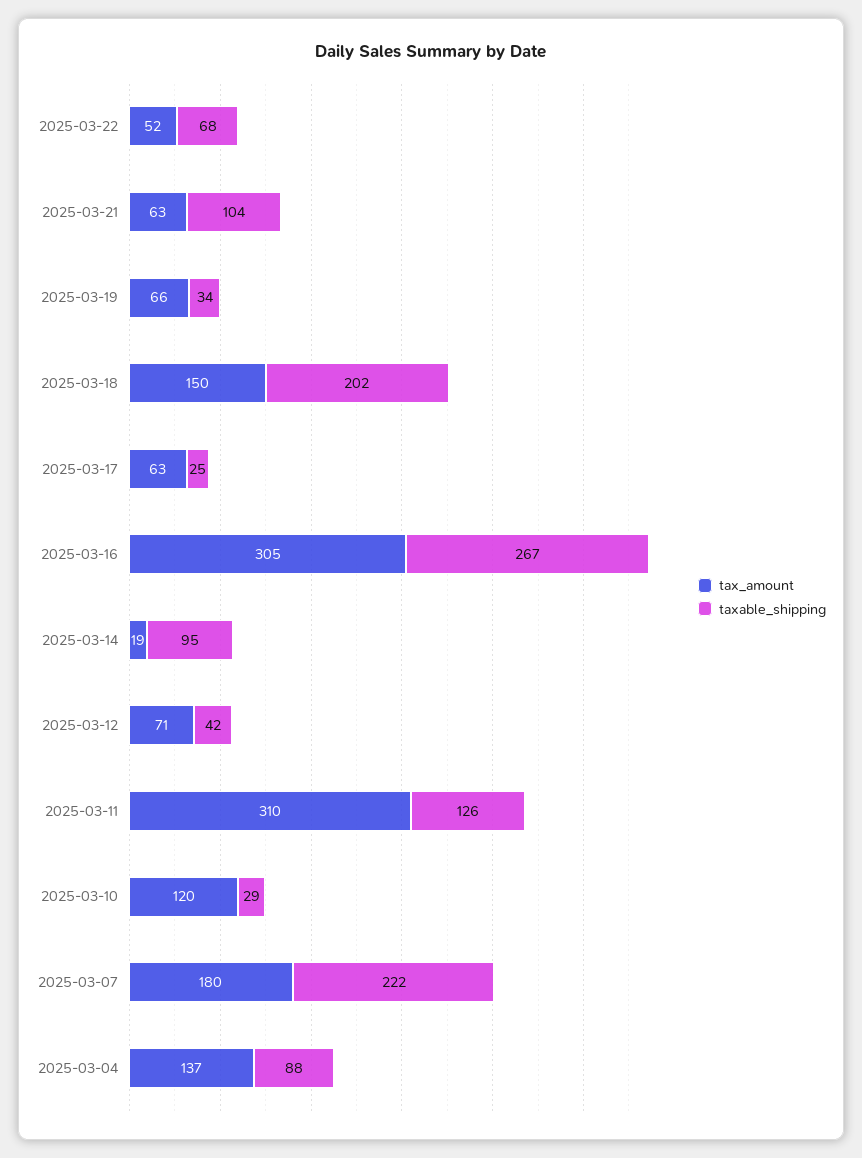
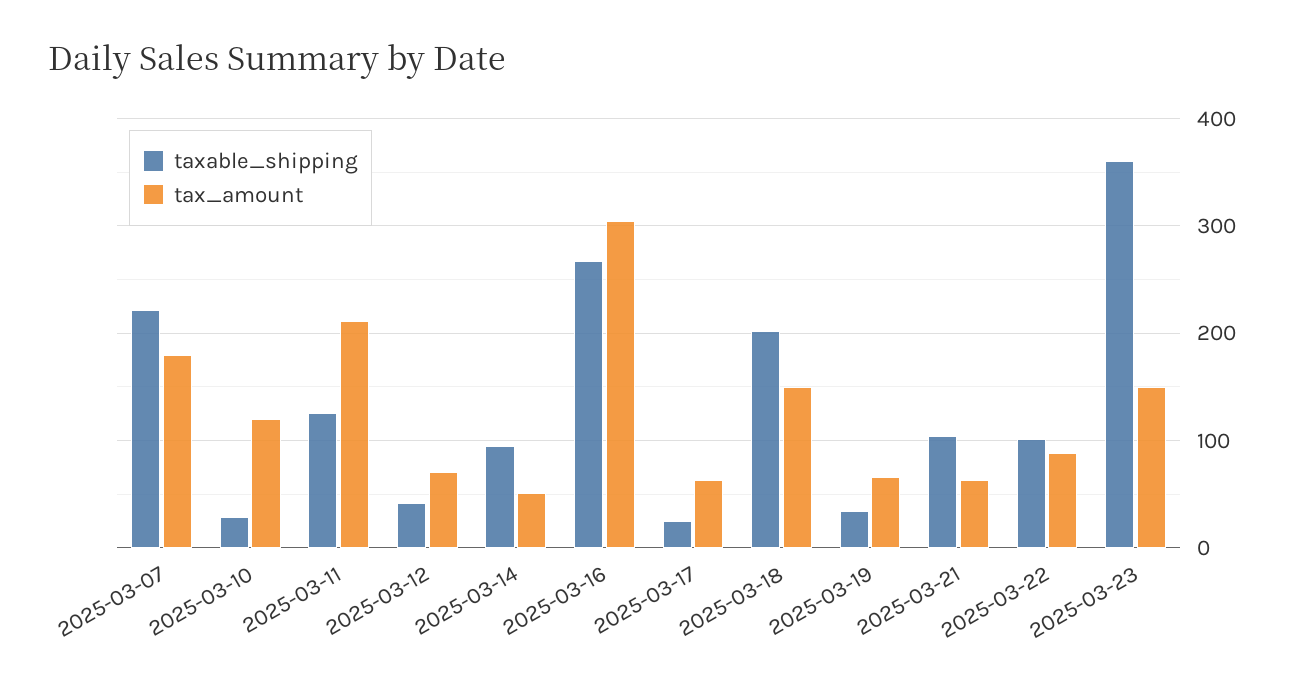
tax_amount, 2025-03-22: 52 -> 90
taxable_shipping, 2025-03-22: 68 -> 100
tax_amount, 2025-03-14: 19 -> 50
tax_amount, 2025-03-11: 310 -> 210
tax_amount, 2025-03-04: 137 -> none
taxable_shipping, 2025-03-04: 88 -> none
taxable_shipping, 2025-03-23: none -> 360
tax_amount, 2025-03-23: none -> 150

